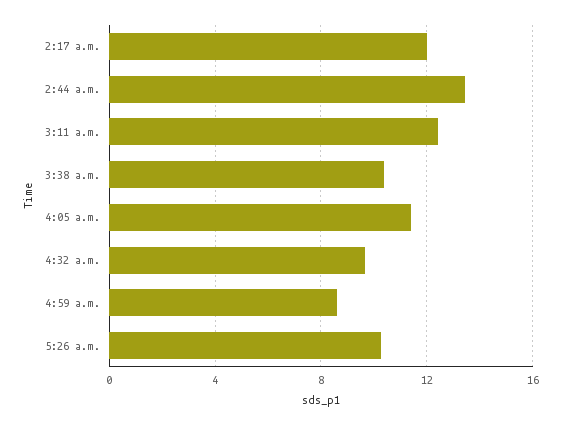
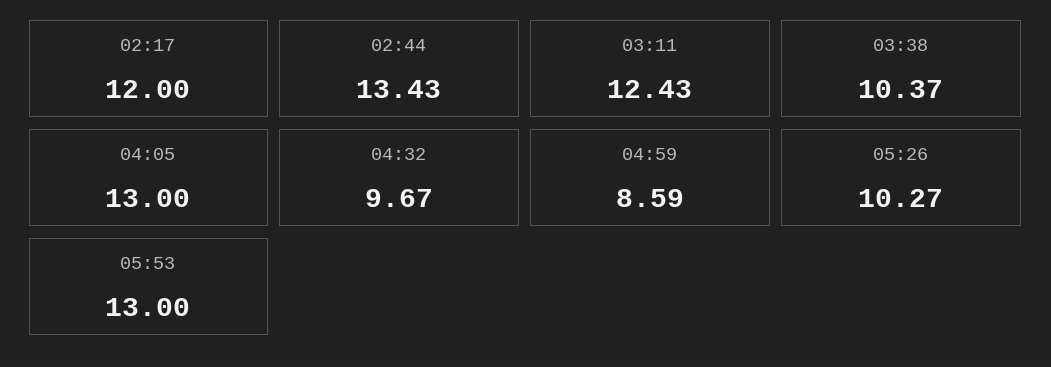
4:05 a.m.: 11.5 -> 13
05:53: none -> 13

